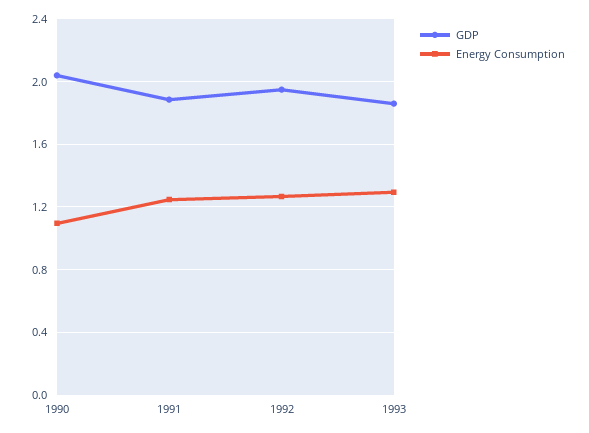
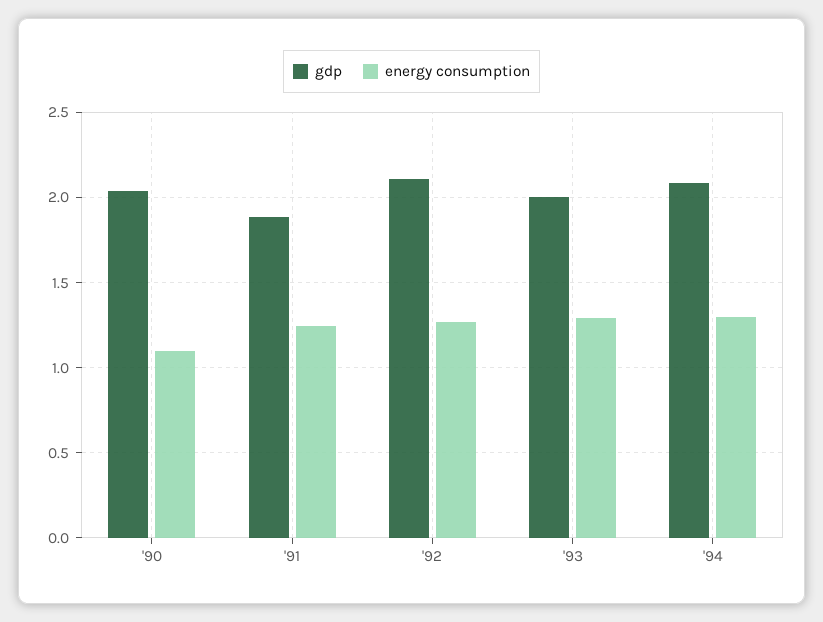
GDP, 1992: 1.95 -> 2.1
GDP, 1993: 1.85 -> 2
GDP, '94: none -> 2.1
Energy Consumption, '94: none -> 1.3

